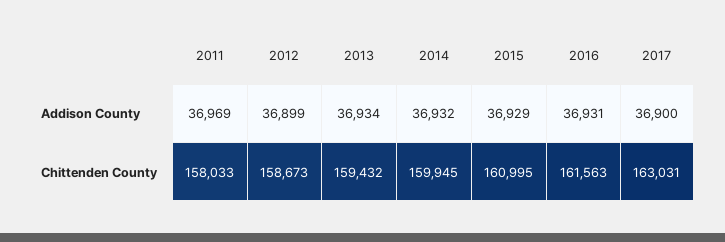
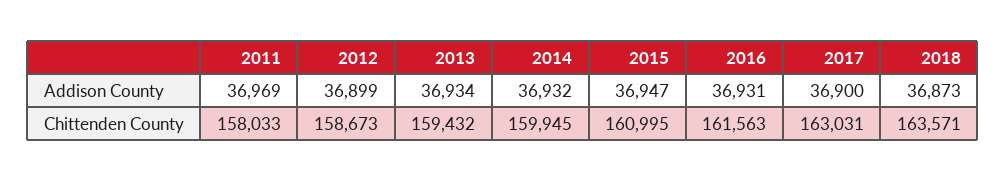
2015, Addison County: 36929 -> 36947
2018, Addison County: none -> 36873
2018, Chittenden County: none -> 163571

